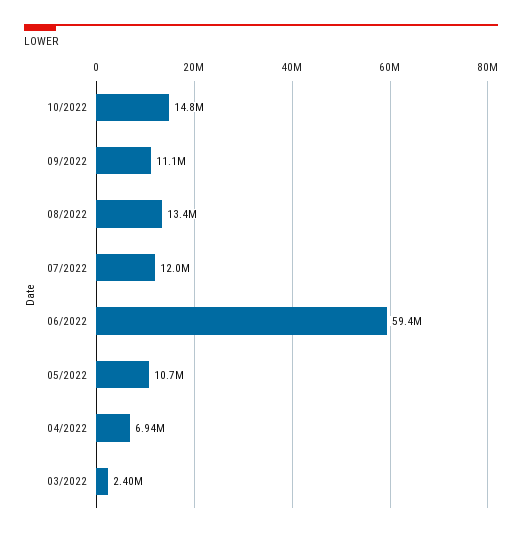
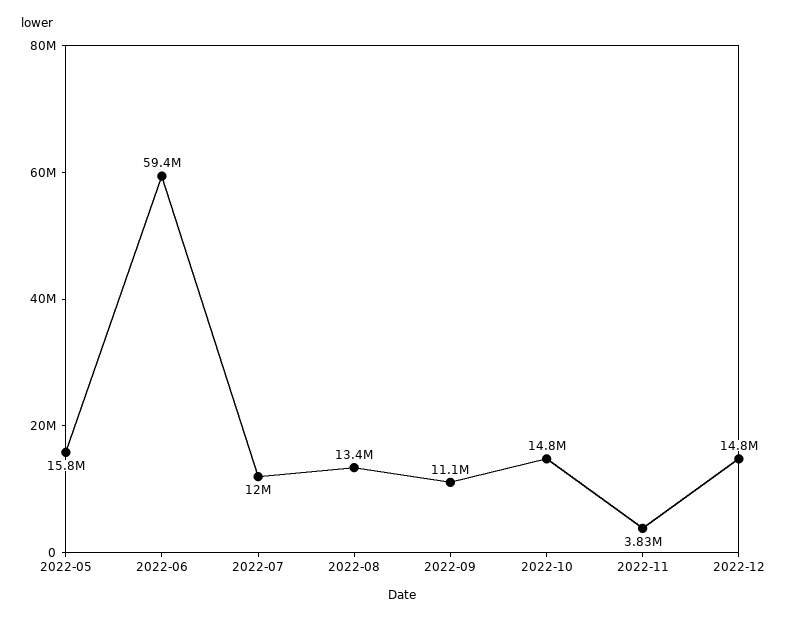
05/2022: 10700000 -> 15800000
04/2022: 6940000 -> none
03/2022: 2400000 -> none
2022-11: none -> 3830000
2022-12: none -> 14800000

